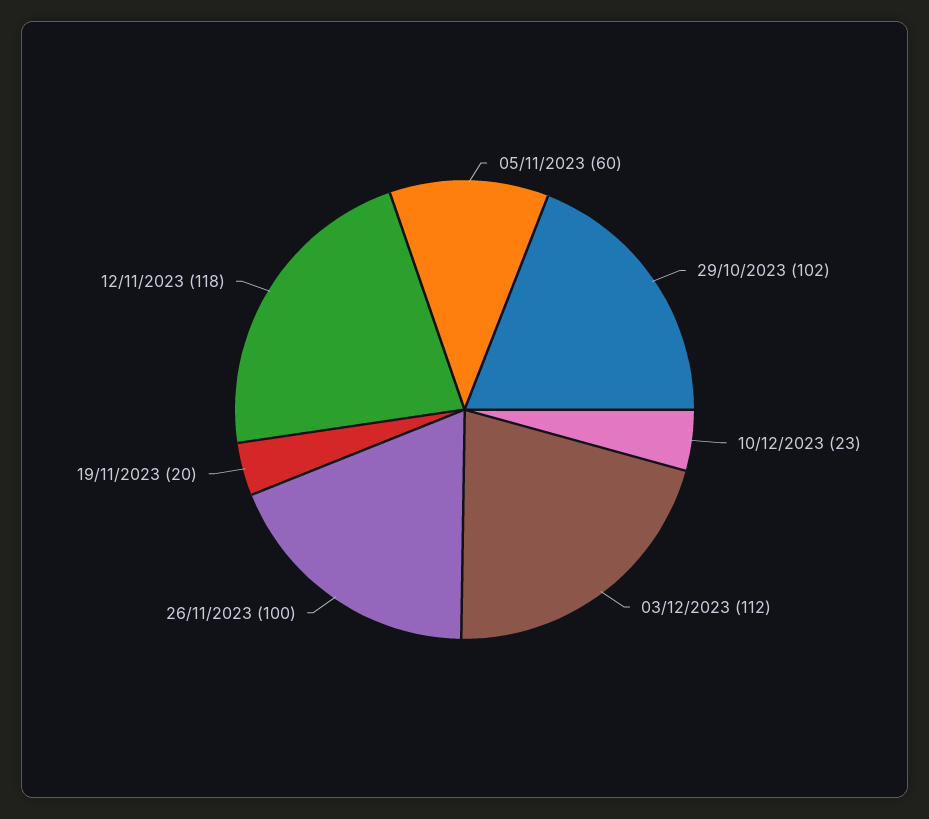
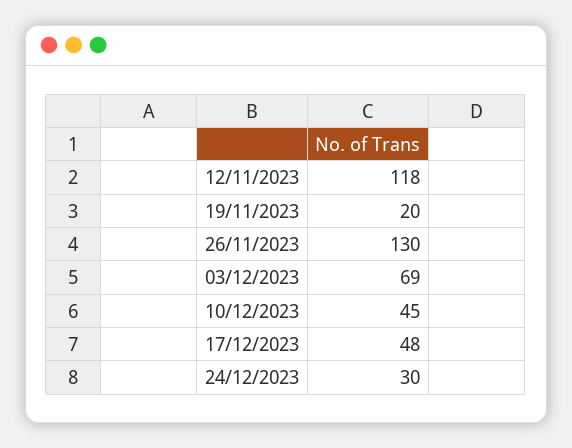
05/11/2023: 60 -> none
29/10/2023: 102 -> none
10/12/2023: 23 -> 45
03/12/2023: 112 -> 69
26/11/2023: 100 -> 130
17/12/2023: none -> 48
24/12/2023: none -> 30

